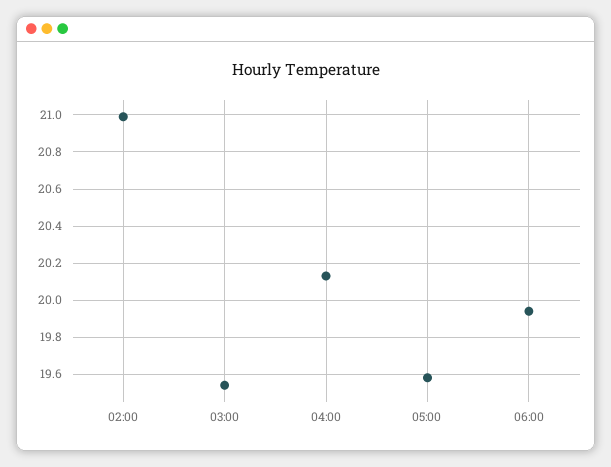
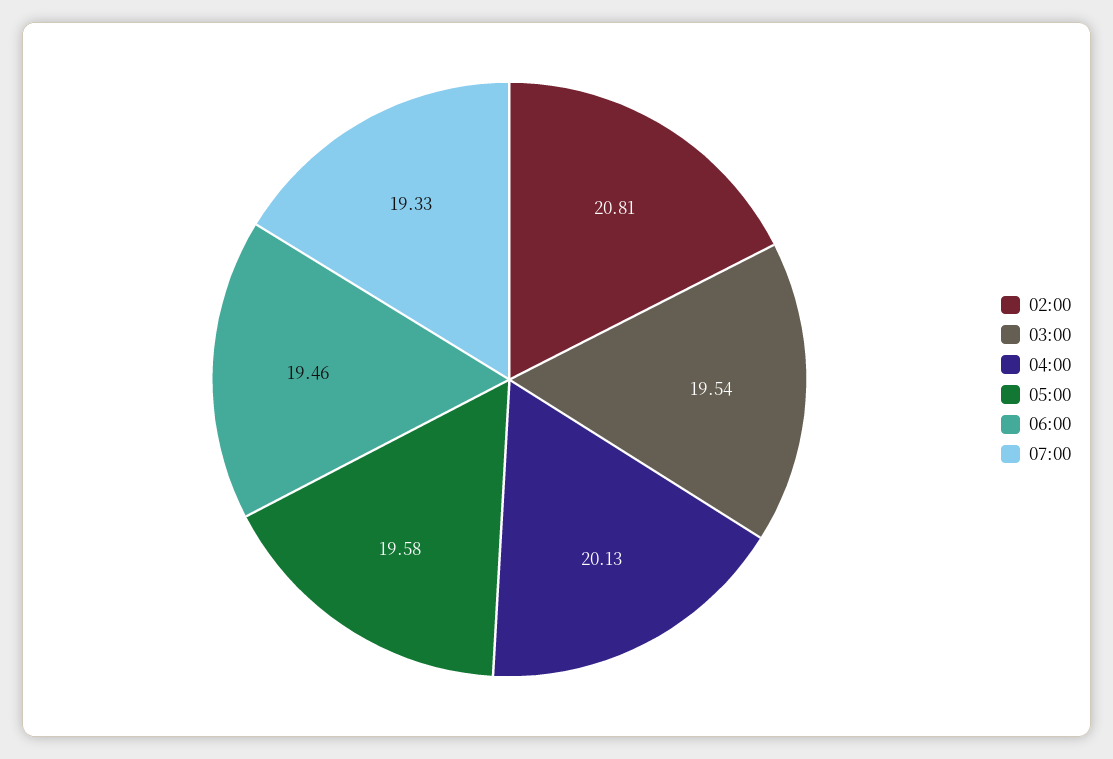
02:00: 21 -> 20.81
06:00: 19.95 -> 19.46
07:00: none -> 19.33

